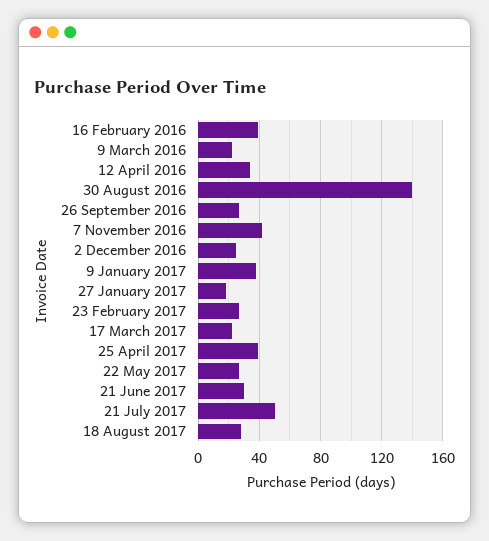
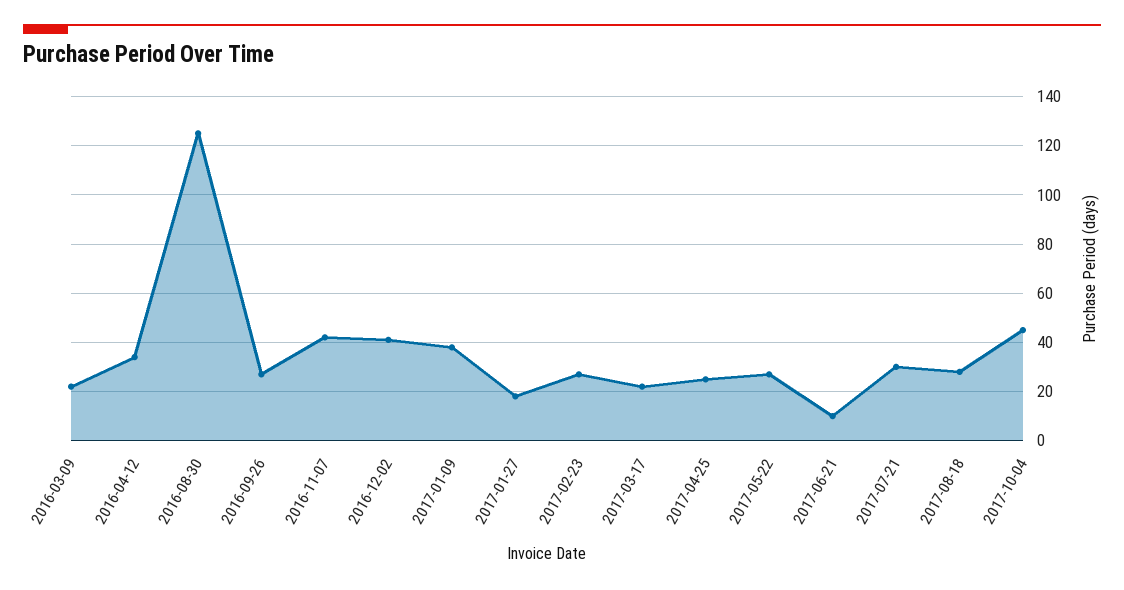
16 February 2016: 40 -> none
30 August 2016: 140 -> 125
2 December 2016: 25 -> 40
25 April 2017: 40 -> 25
21 June 2017: 30 -> 10
21 July 2017: 50 -> 30
2017-10-04: none -> 45

